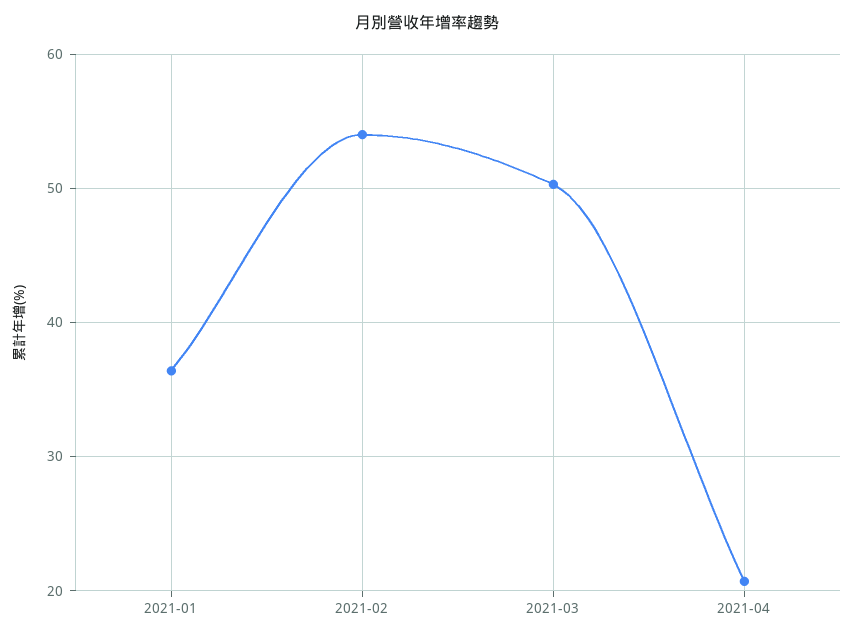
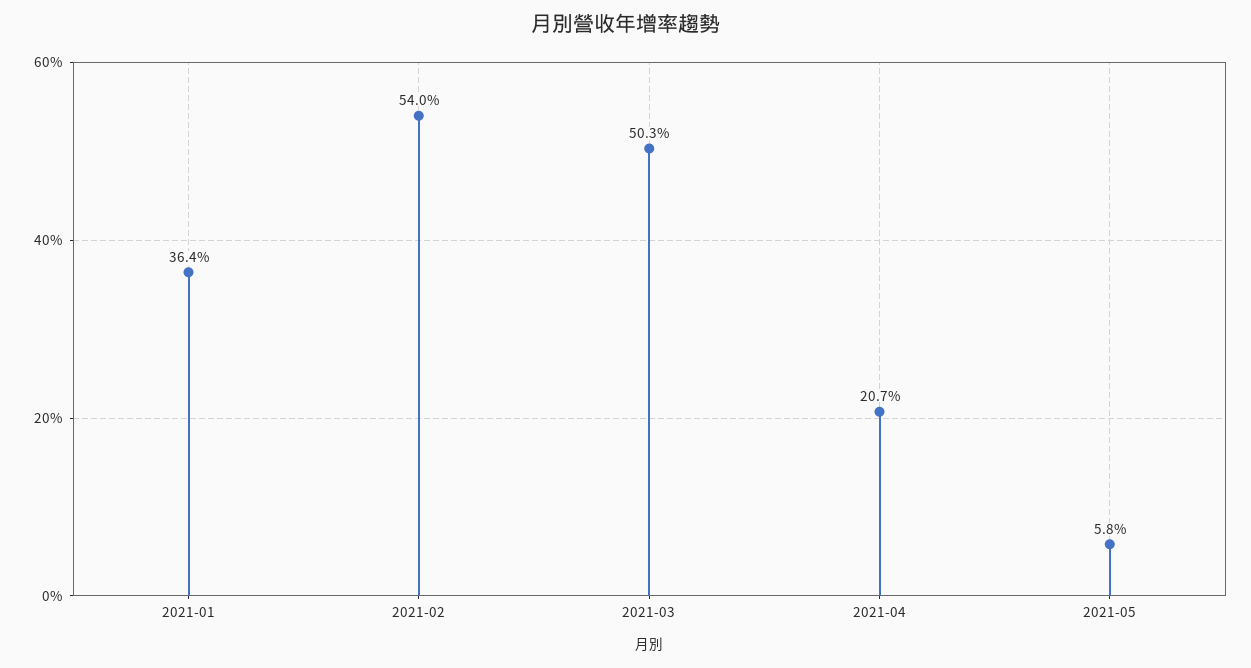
2021-05: none -> 5.8

